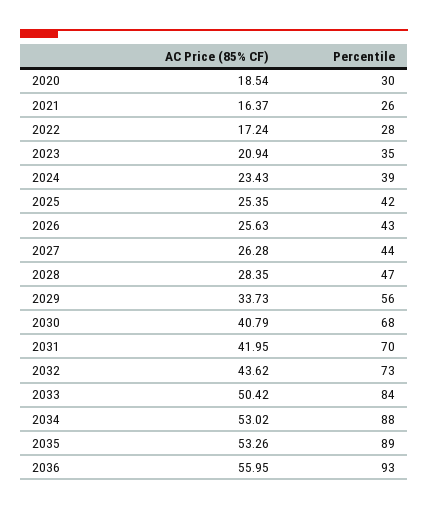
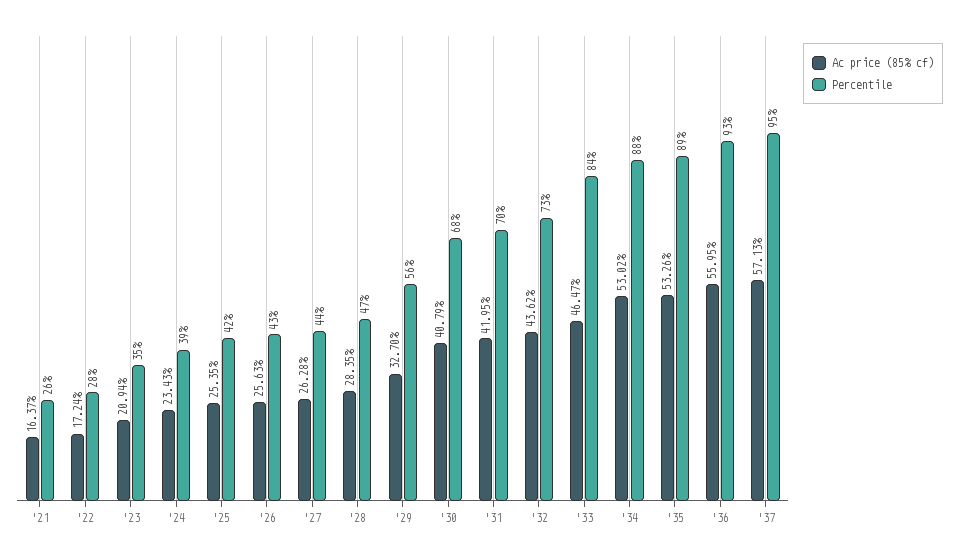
AC Price (85% CF), 2020: 18.54 -> none
Percentile, 2020: 30 -> none
AC Price (85% CF), 2029: 33.73 -> 32.7
AC Price (85% CF), 2033: 50.42 -> 46.47
AC Price (85% CF), '37: none -> 57.13
Percentile, '37: none -> 95

